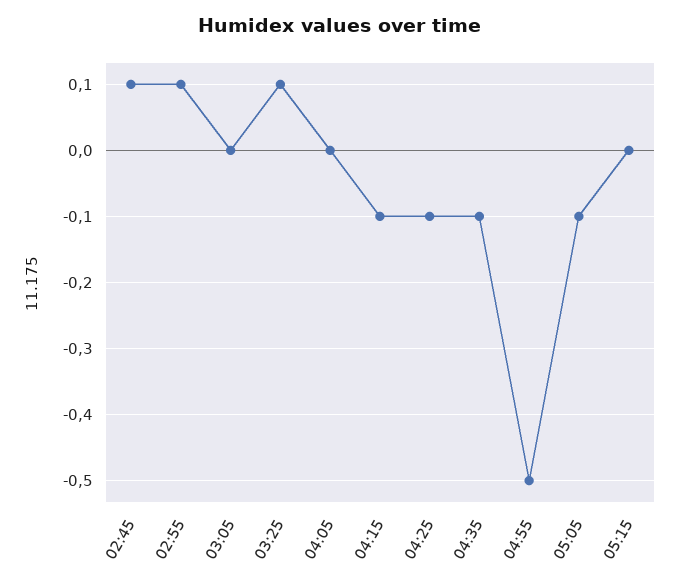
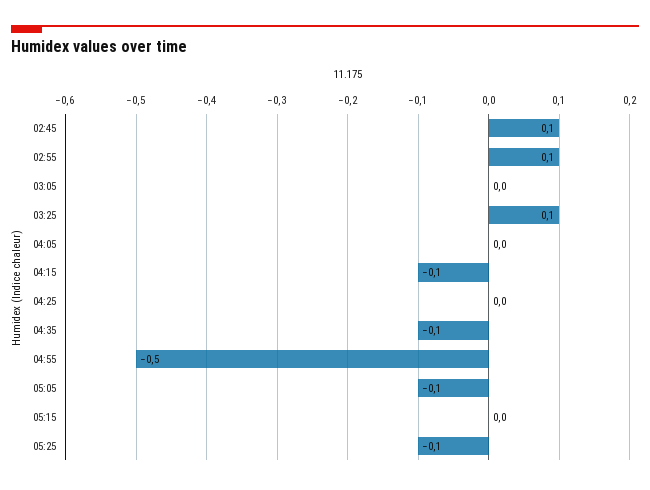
04:25: -0.1 -> 0
05:25: none -> -0.1

